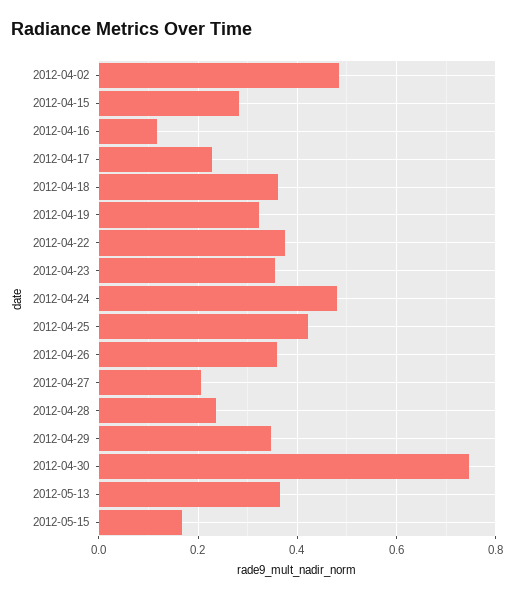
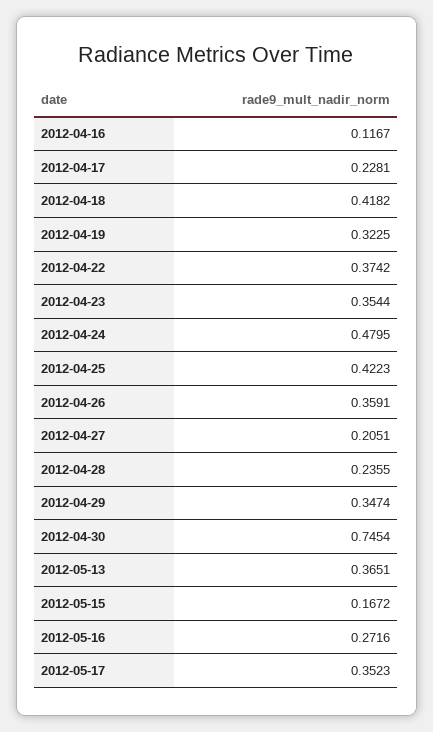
2012-04-02: 0.48 -> none
2012-04-15: 0.28 -> none
2012-04-18: 0.36 -> 0.4182
2012-05-16: none -> 0.2716
2012-05-17: none -> 0.3523

